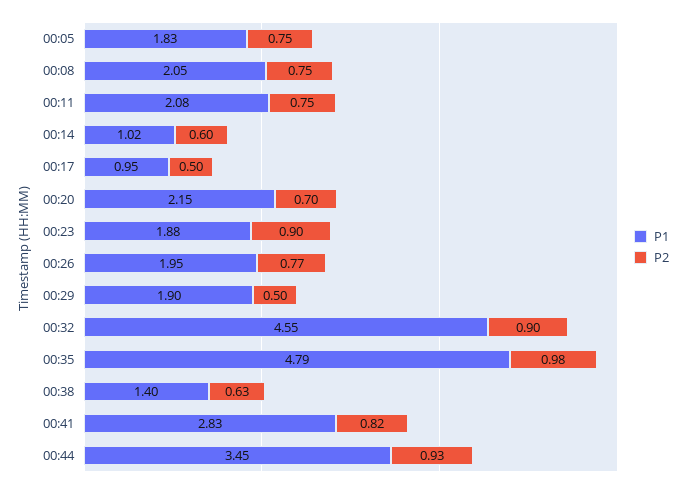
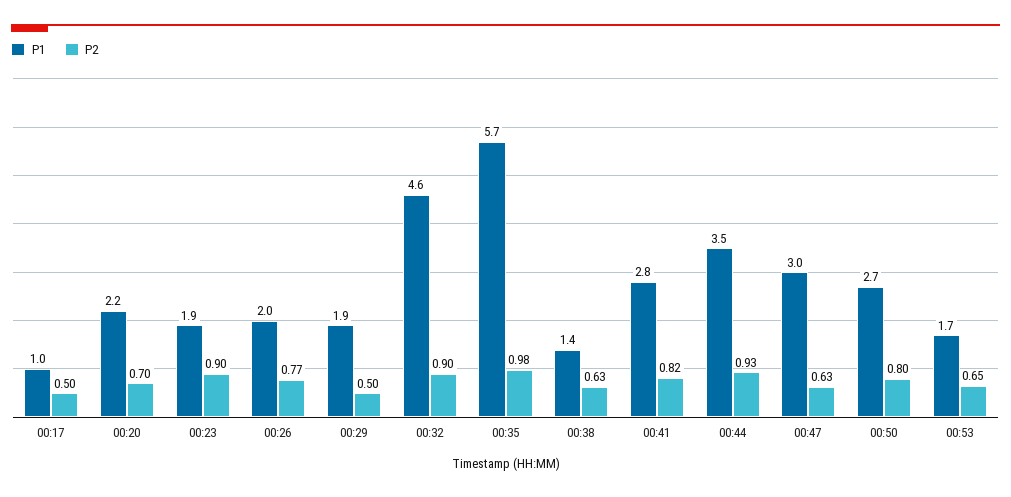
P1, 00:05: 1.83 -> none
P2, 00:05: 0.75 -> none
P1, 00:08: 2.05 -> none
P2, 00:08: 0.75 -> none
P1, 00:11: 2.08 -> none
P2, 00:11: 0.75 -> none
P1, 00:14: 1.02 -> none
P2, 00:14: 0.6 -> none
P1, 00:35: 4.79 -> 5.7
P1, 00:47: none -> 3
P2, 00:47: none -> 0.63
P1, 00:50: none -> 2.7
P2, 00:50: none -> 0.8
P1, 00:53: none -> 1.7
P2, 00:53: none -> 0.65

